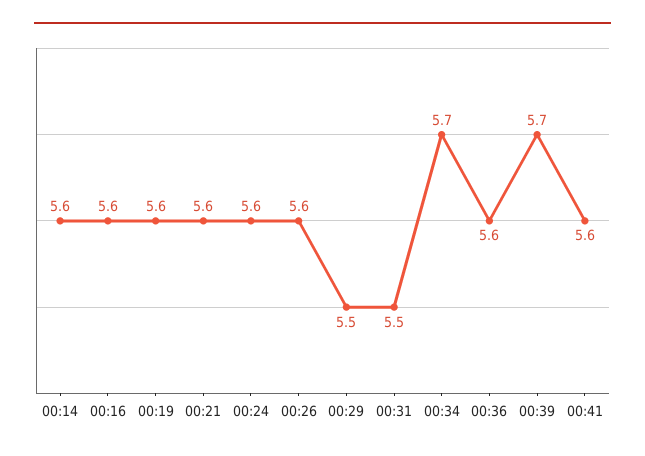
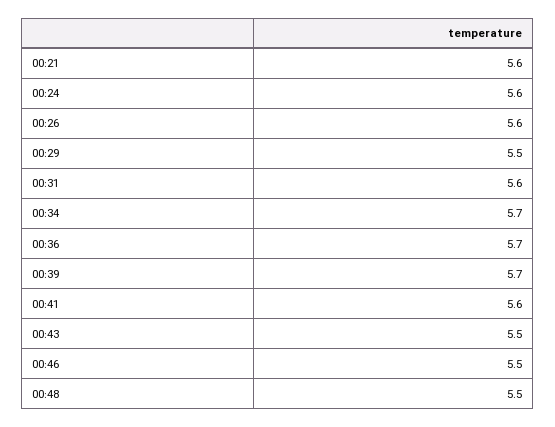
00:14: 5.6 -> none
00:16: 5.6 -> none
00:19: 5.6 -> none
00:31: 5.5 -> 5.6
00:36: 5.6 -> 5.7
00:43: none -> 5.5
00:46: none -> 5.5
00:48: none -> 5.5

